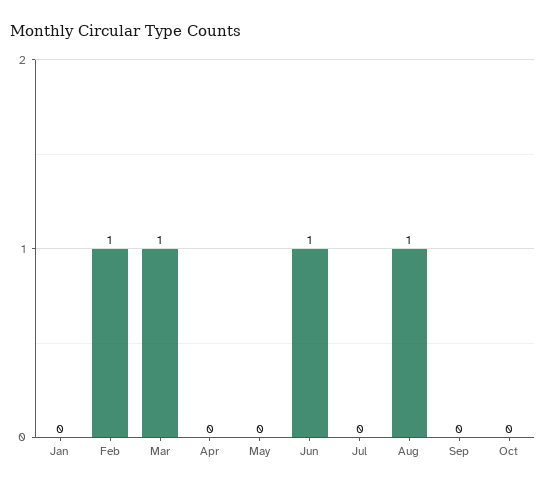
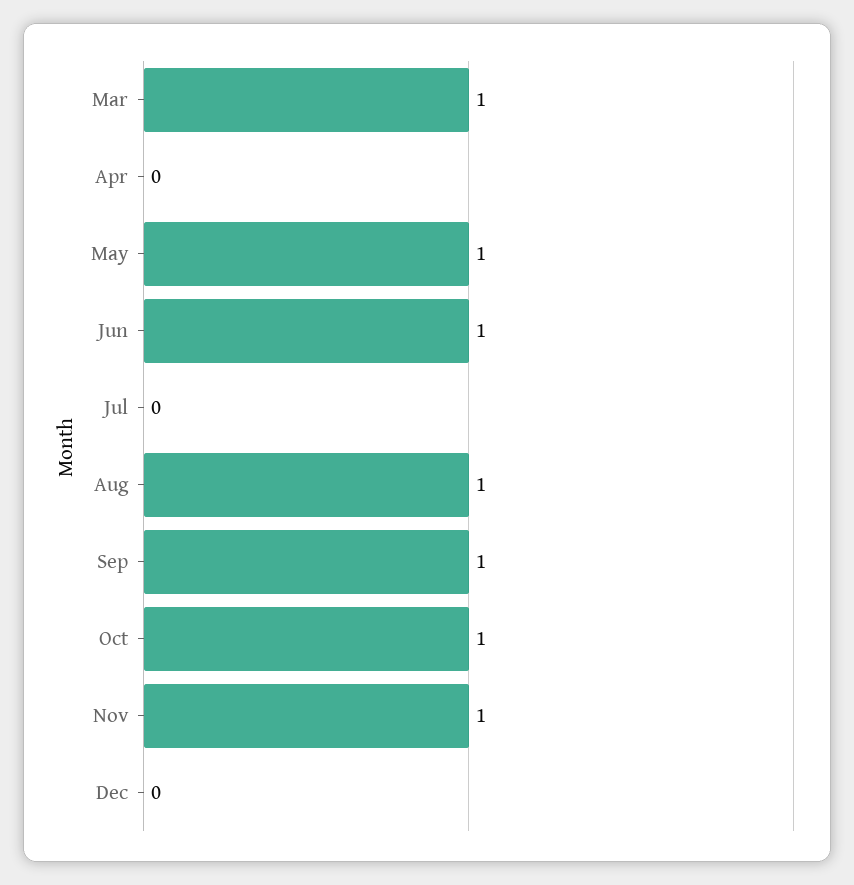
Jan: 0 -> none
Feb: 1 -> none
May: 0 -> 1
Sep: 0 -> 1
Oct: 0 -> 1
Nov: none -> 1
Dec: none -> 0

